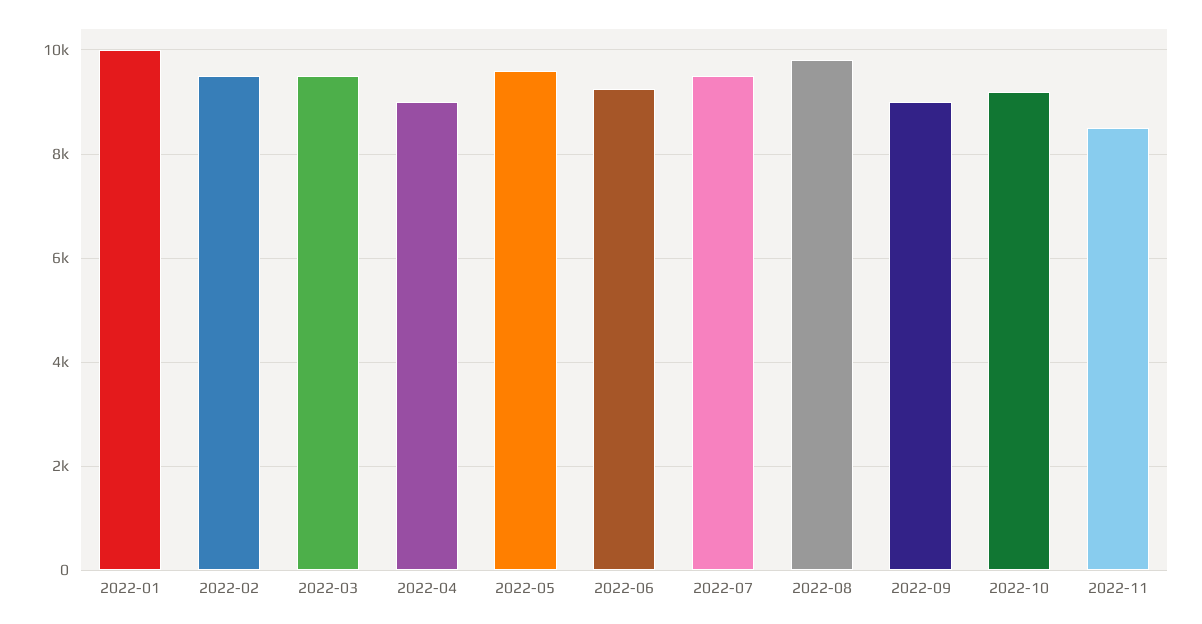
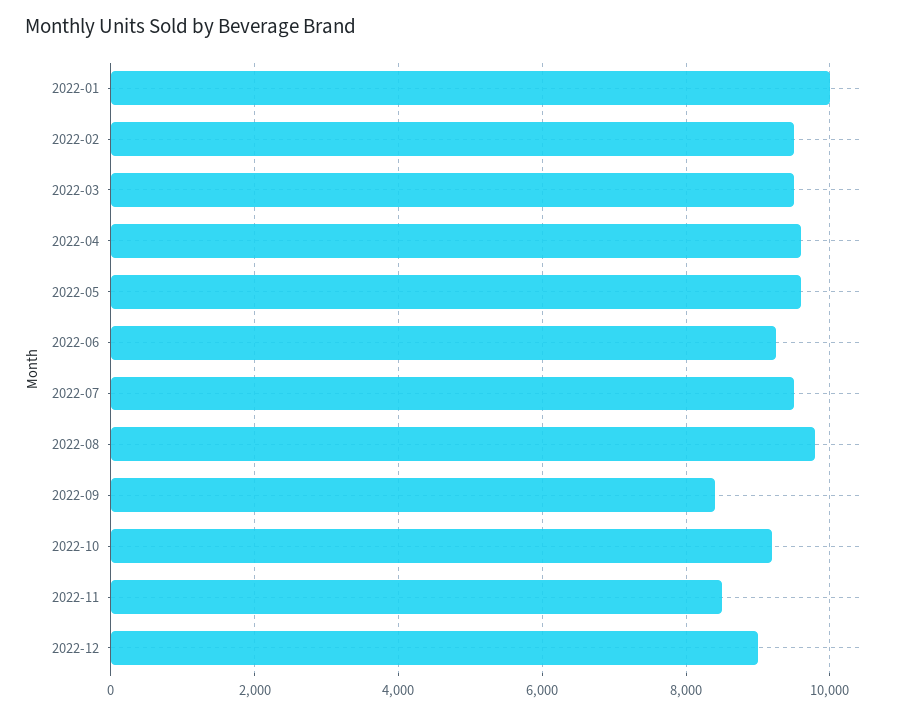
2022-04: 9000 -> 9600
2022-09: 9000 -> 8400
2022-12: none -> 9000

